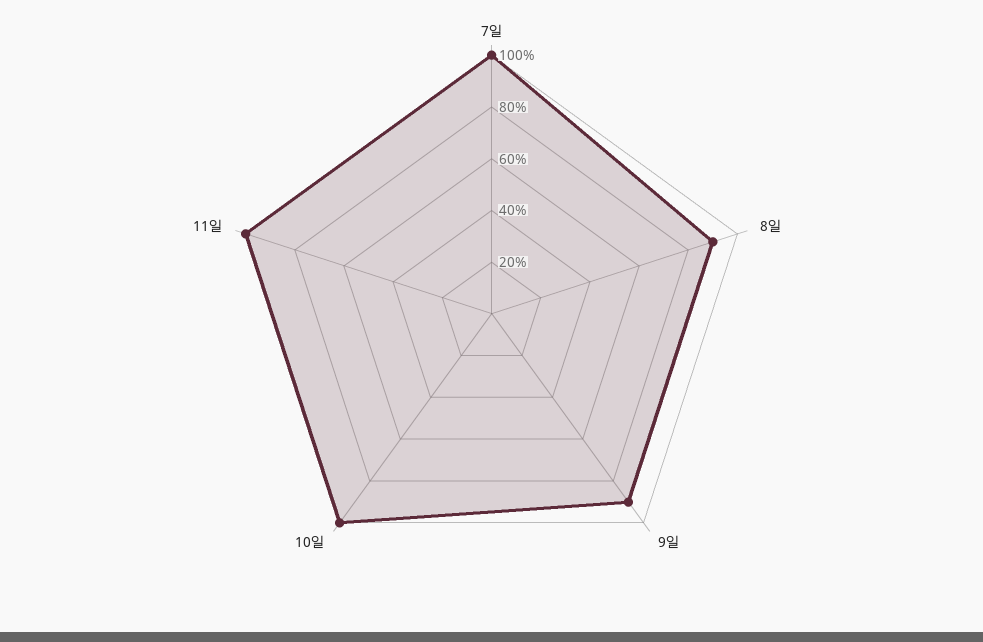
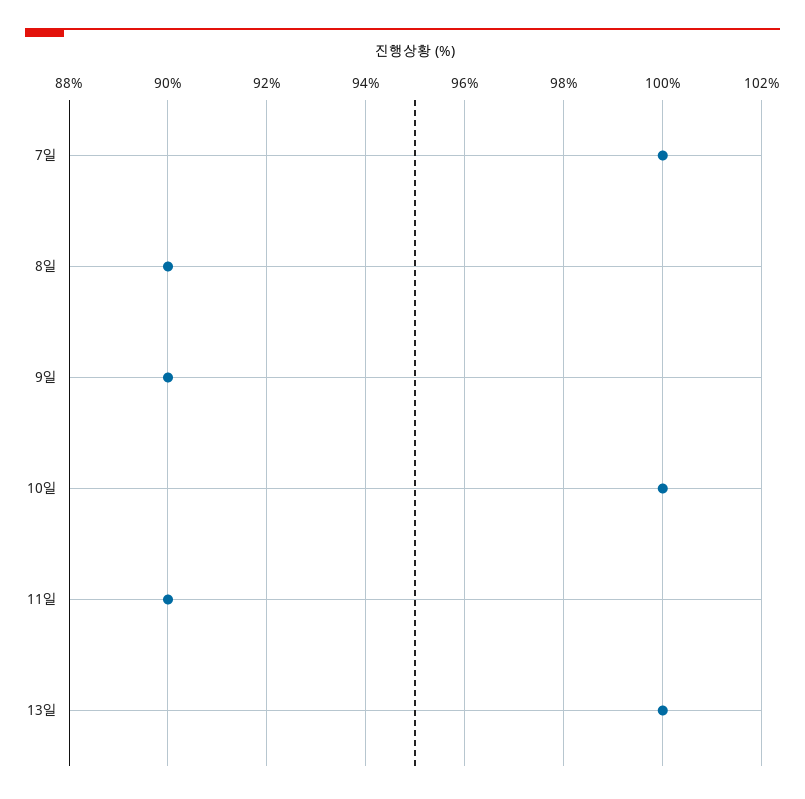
11일: 100 -> 90
13일: none -> 100

